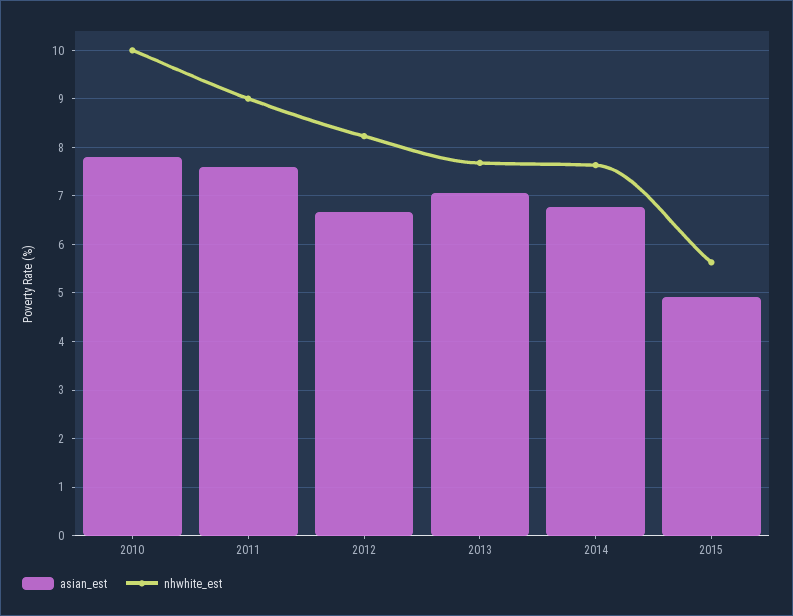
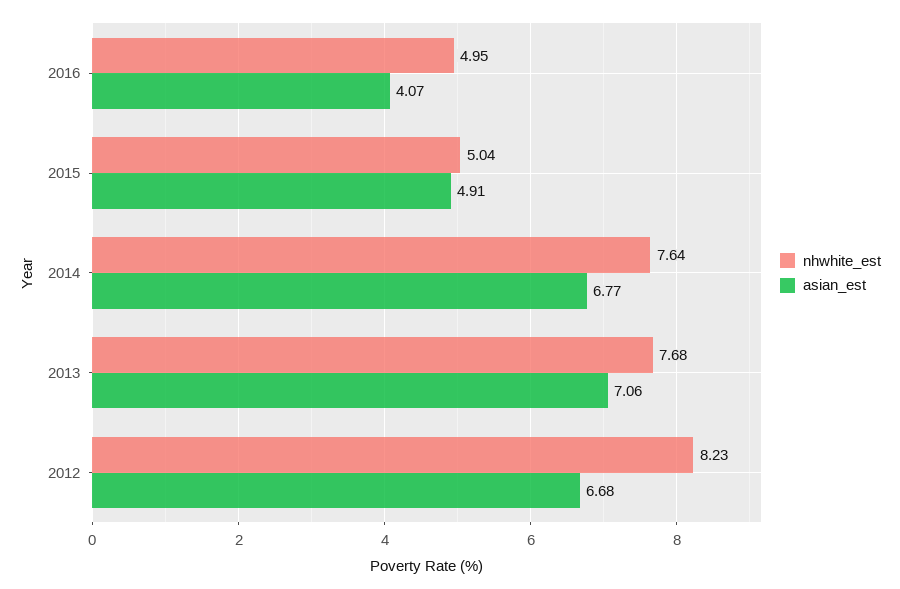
asian_est, 2010: 7.8 -> none
nhwhite_est, 2010: 10 -> none
asian_est, 2011: 7.6 -> none
nhwhite_est, 2011: 9 -> none
nhwhite_est, 2015: 5.6 -> 5.04
nhwhite_est, 2016: none -> 4.95
asian_est, 2016: none -> 4.07

